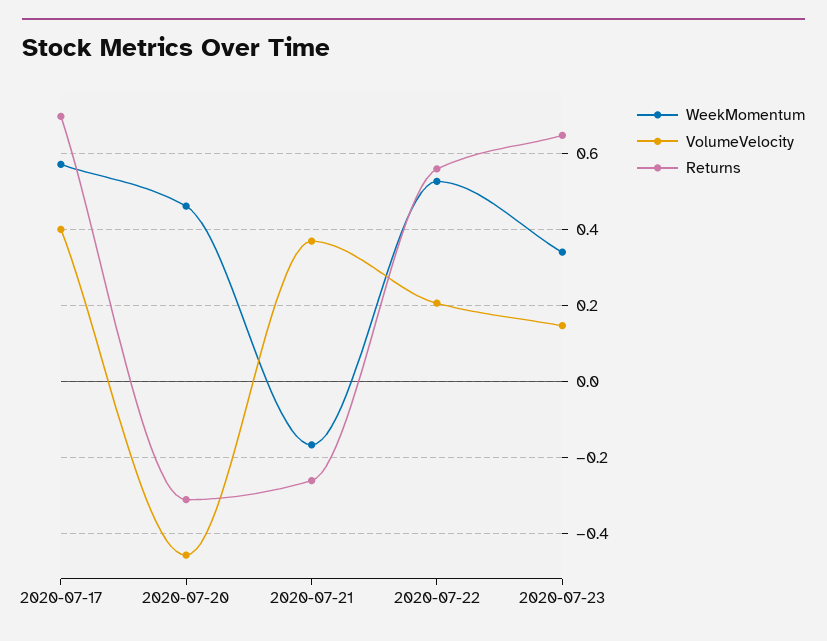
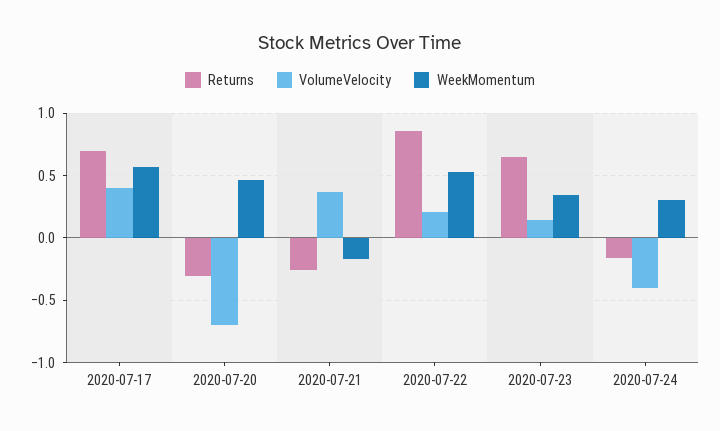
VolumeVelocity, 2020-07-20: -0.46 -> -0.7
Returns, 2020-07-22: 0.56 -> 0.85
Returns, 2020-07-24: none -> -0.15
VolumeVelocity, 2020-07-24: none -> -0.4
WeekMomentum, 2020-07-24: none -> 0.3

